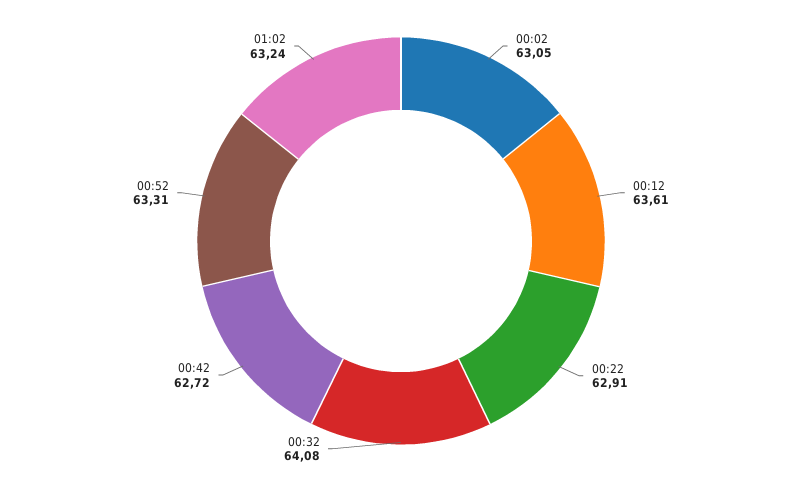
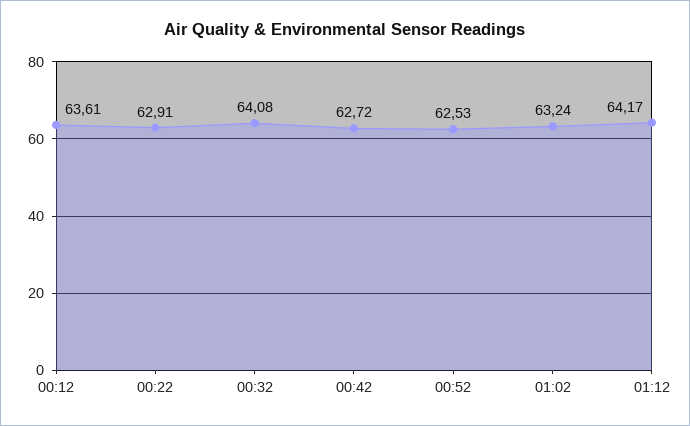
00:02: 63.05 -> none
00:52: 63.31 -> 62.53
01:12: none -> 64.17

